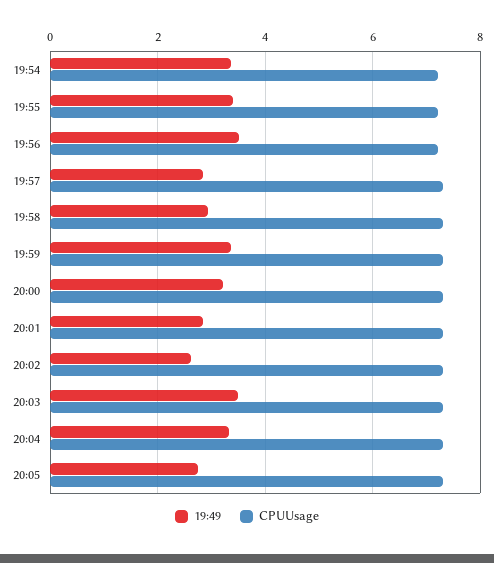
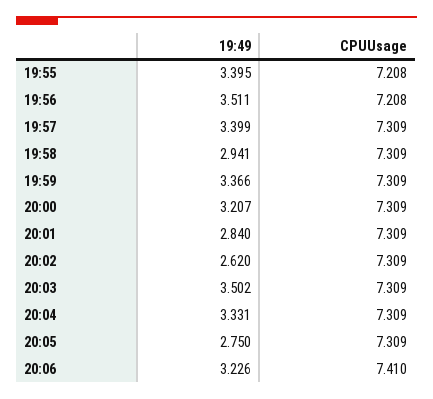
19:49, 19:54: 3.4 -> none
CPUUsage, 19:54: 7.2 -> none
19:49, 19:57: 2.8 -> 3.399
19:49, 20:06: none -> 3.226
CPUUsage, 20:06: none -> 7.41

